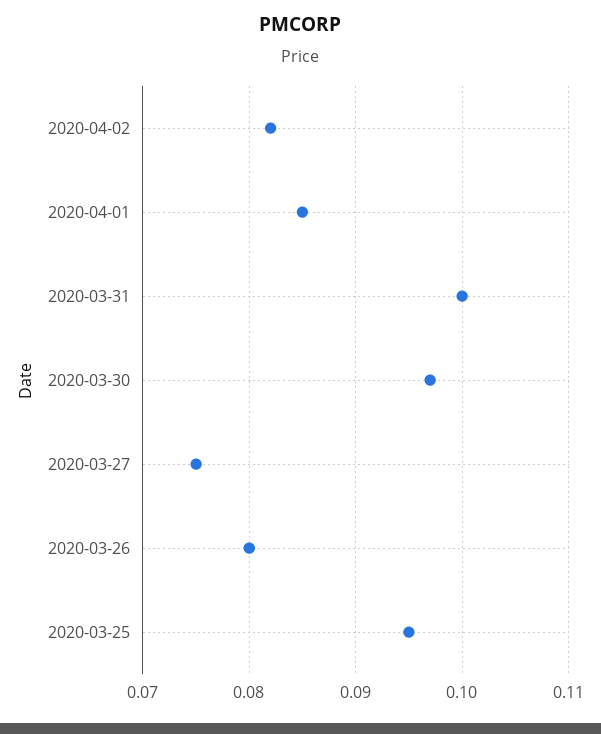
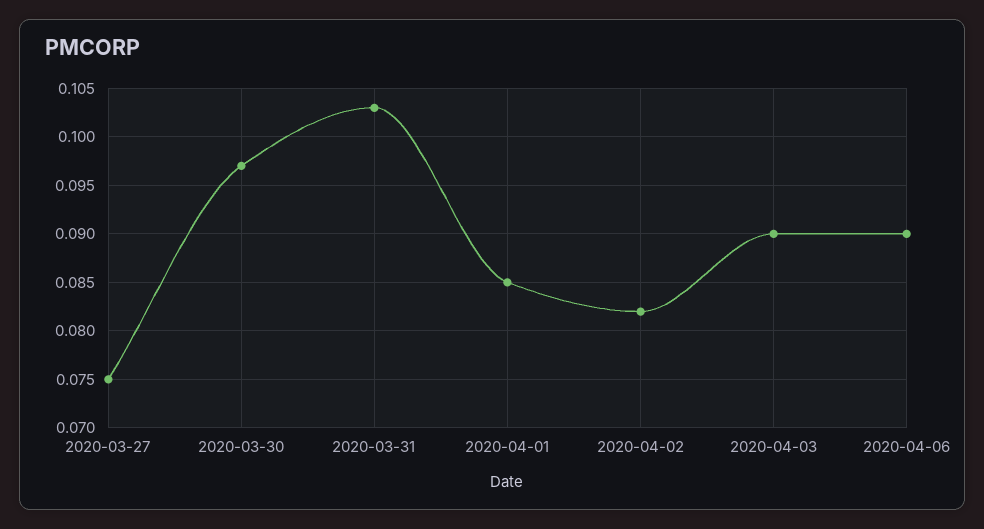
2020-03-31: 0.1 -> 0.103
2020-03-26: 0.08 -> none
2020-03-25: 0.095 -> none
2020-04-03: none -> 0.09
2020-04-06: none -> 0.09

